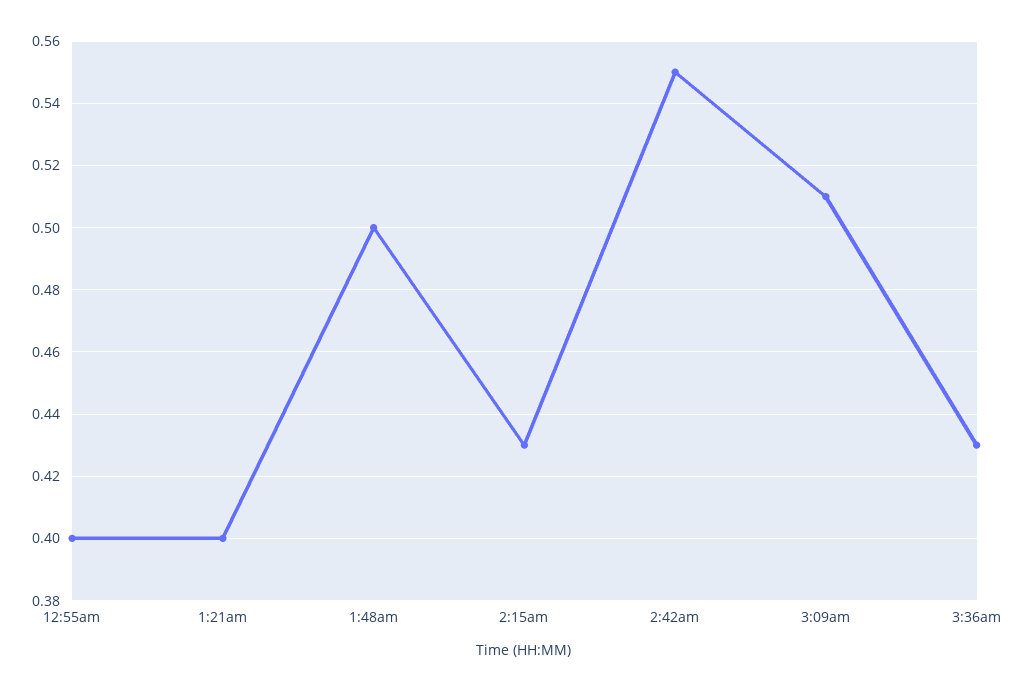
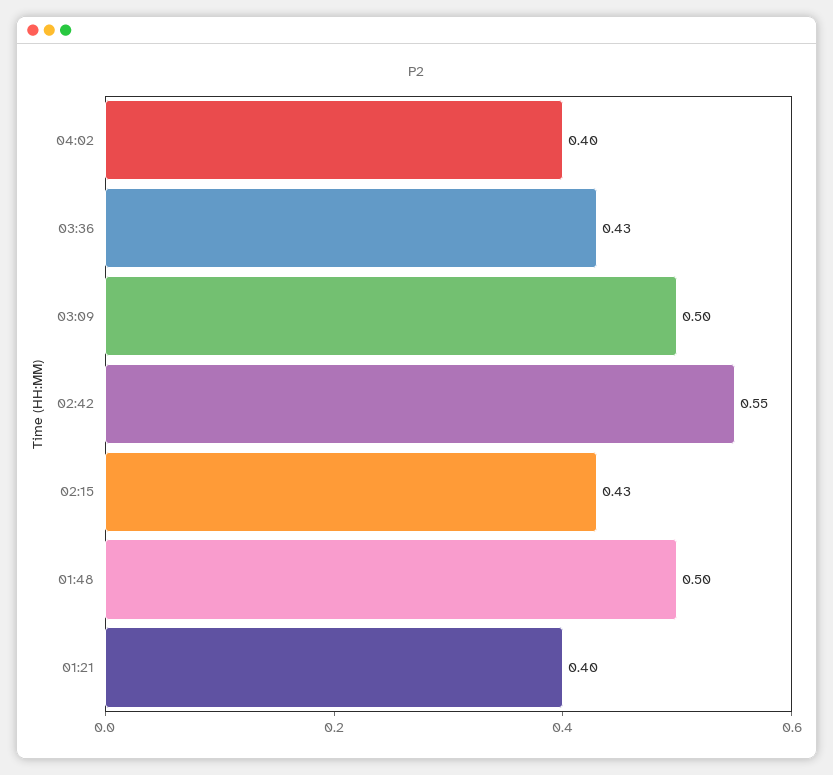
12:55am: 0.4 -> none
3:09am: 0.51 -> 0.5
04:02: none -> 0.4

